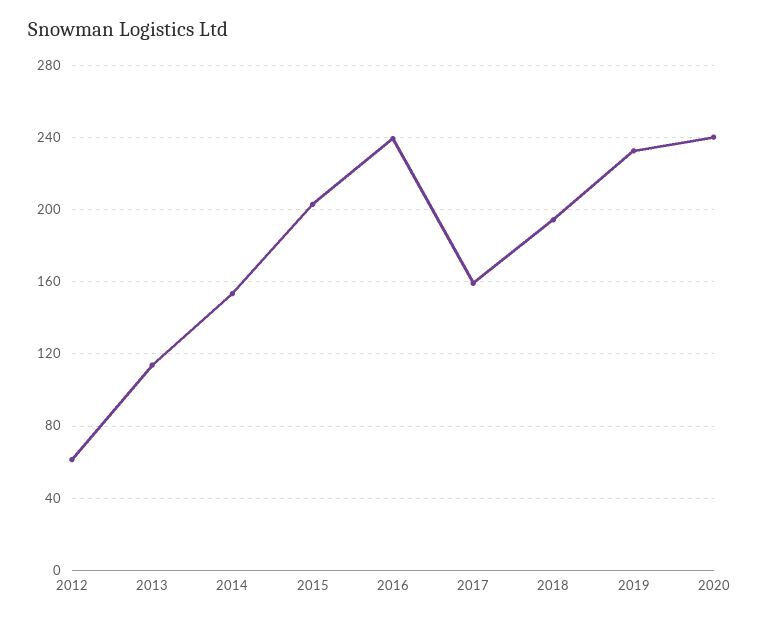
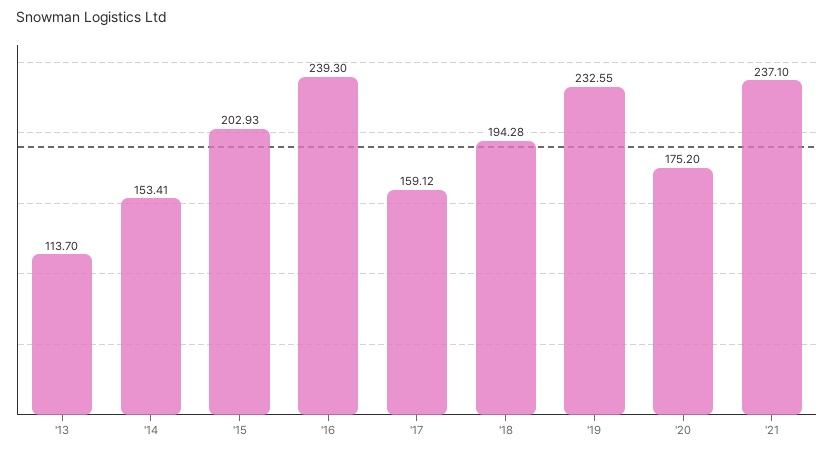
2012: 60 -> none
2020: 240 -> 175.2
'21: none -> 237.1

